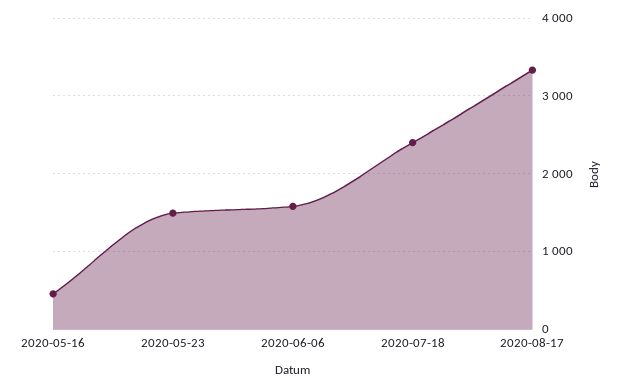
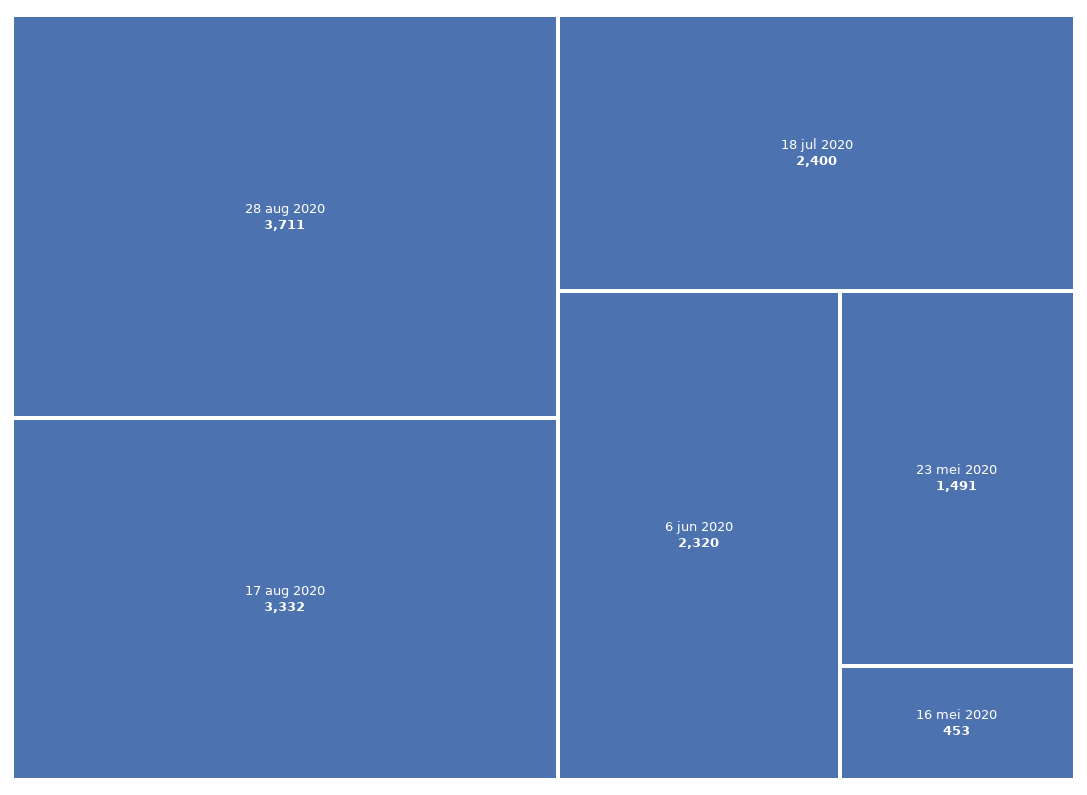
2020-06-06: 1600 -> 2320
28 aug 2020: none -> 3711

